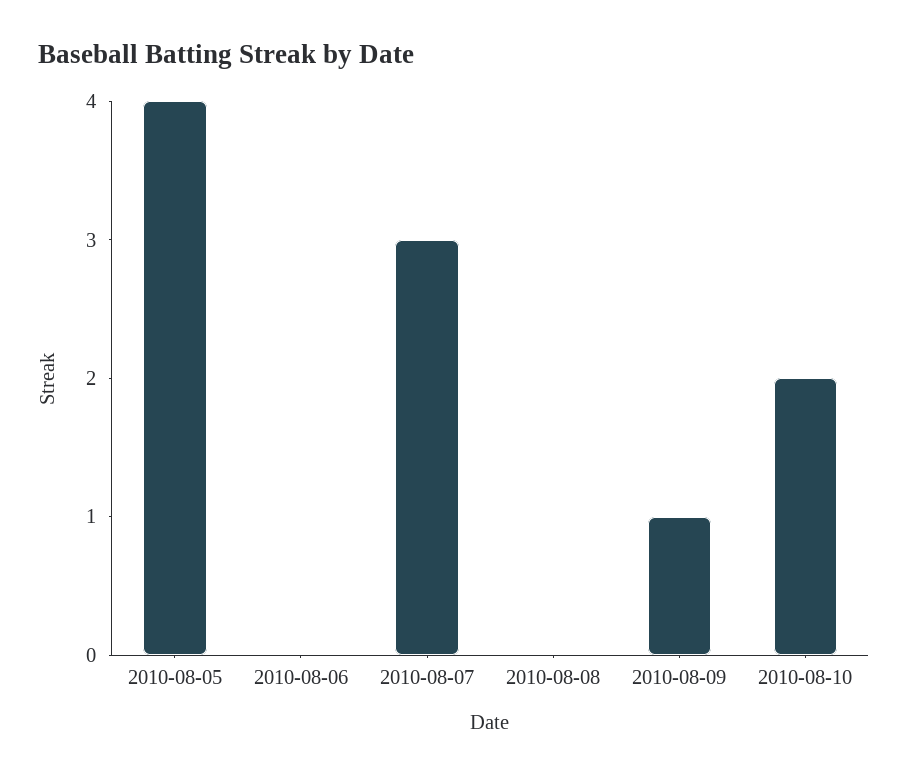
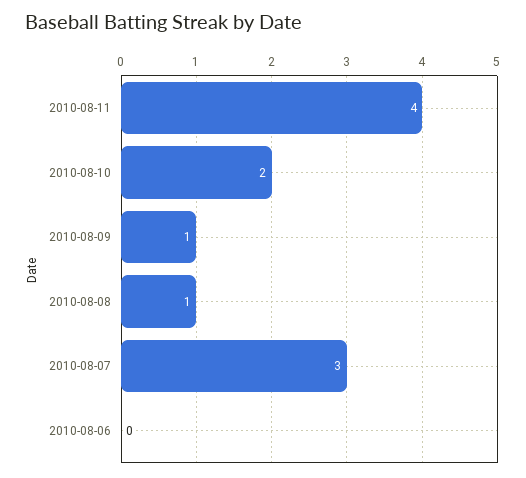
2010-08-05: 4 -> none
2010-08-08: 0 -> 1
2010-08-11: none -> 4

